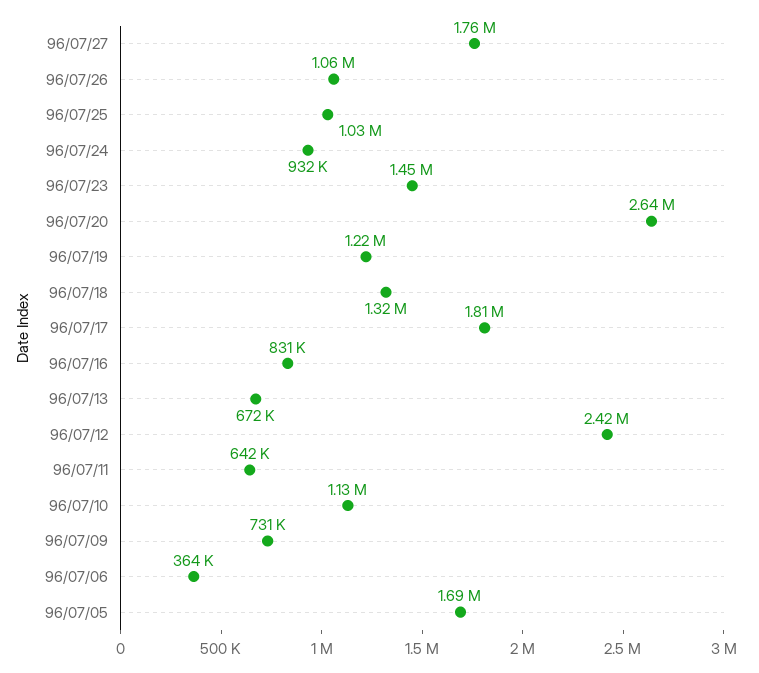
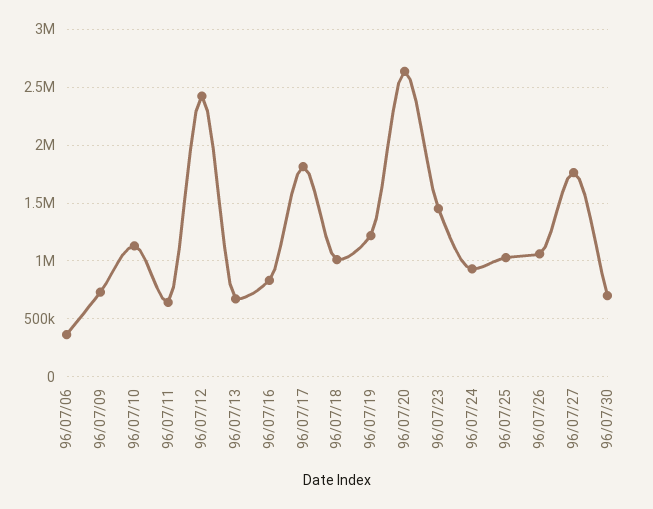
96/07/18: 1320000 -> 1000000
96/07/05: 1690000 -> none
96/07/30: none -> 700000

